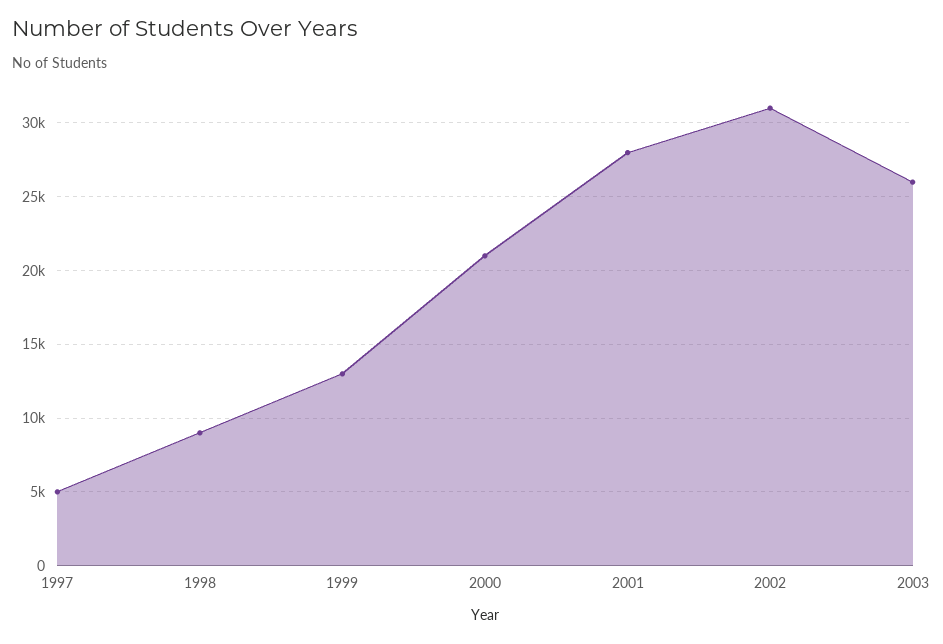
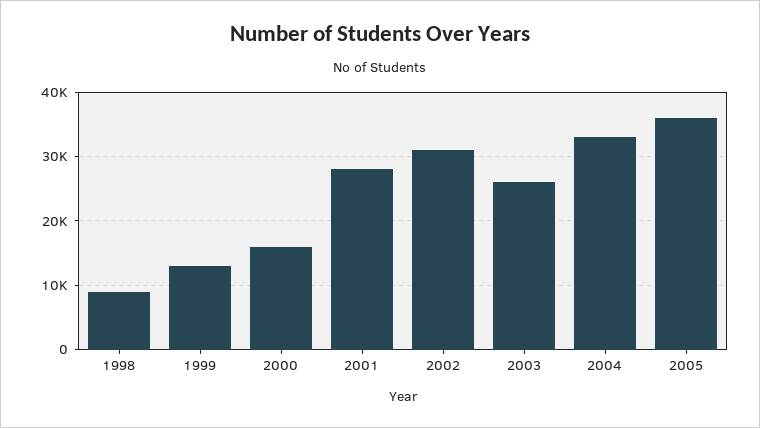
1997: 5000 -> none
2000: 21000 -> 16000
2004: none -> 33000
2005: none -> 36000

